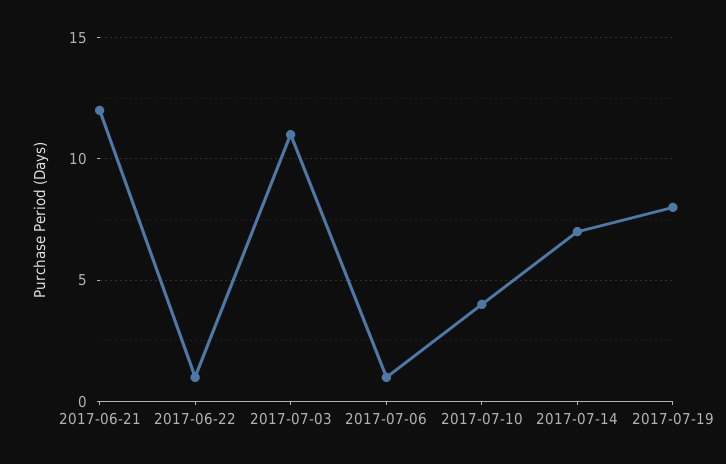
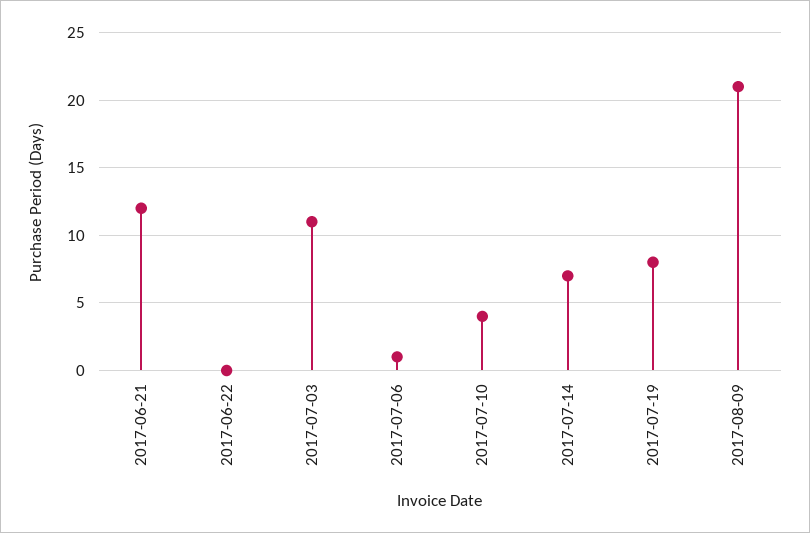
2017-06-22: 1 -> 0
2017-08-09: none -> 21

